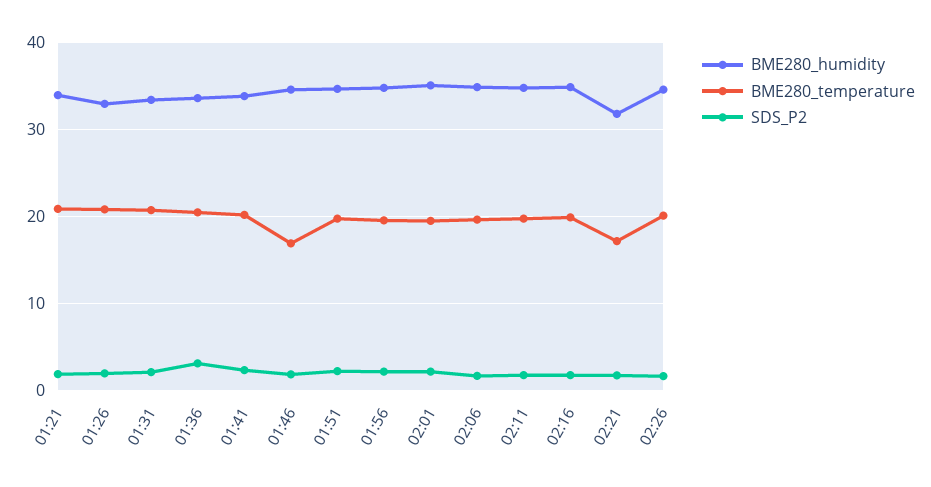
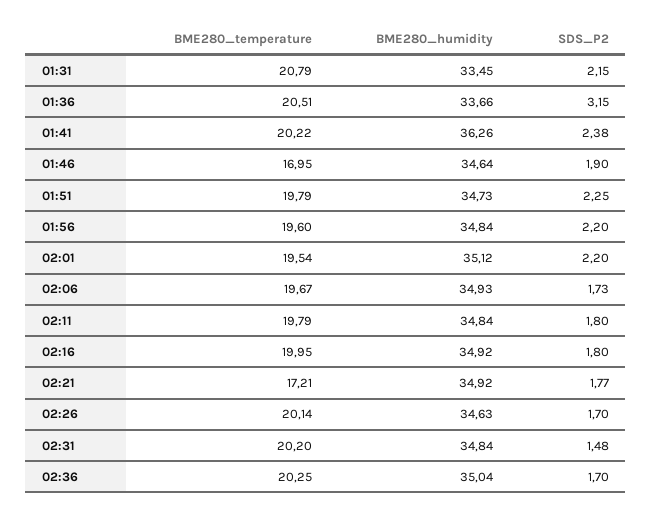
BME280_humidity, 01:21: 34 -> none
BME280_temperature, 01:21: 21 -> none
SDS_P2, 01:21: 2 -> none
BME280_humidity, 01:26: 33 -> none
BME280_temperature, 01:26: 21 -> none
SDS_P2, 01:26: 2 -> none
BME280_humidity, 01:41: 34 -> 36.26
BME280_humidity, 02:21: 32 -> 34.92
BME280_temperature, 02:31: none -> 20.2
BME280_humidity, 02:31: none -> 34.84
SDS_P2, 02:31: none -> 1.48
BME280_temperature, 02:36: none -> 20.25
BME280_humidity, 02:36: none -> 35.04
SDS_P2, 02:36: none -> 1.7

